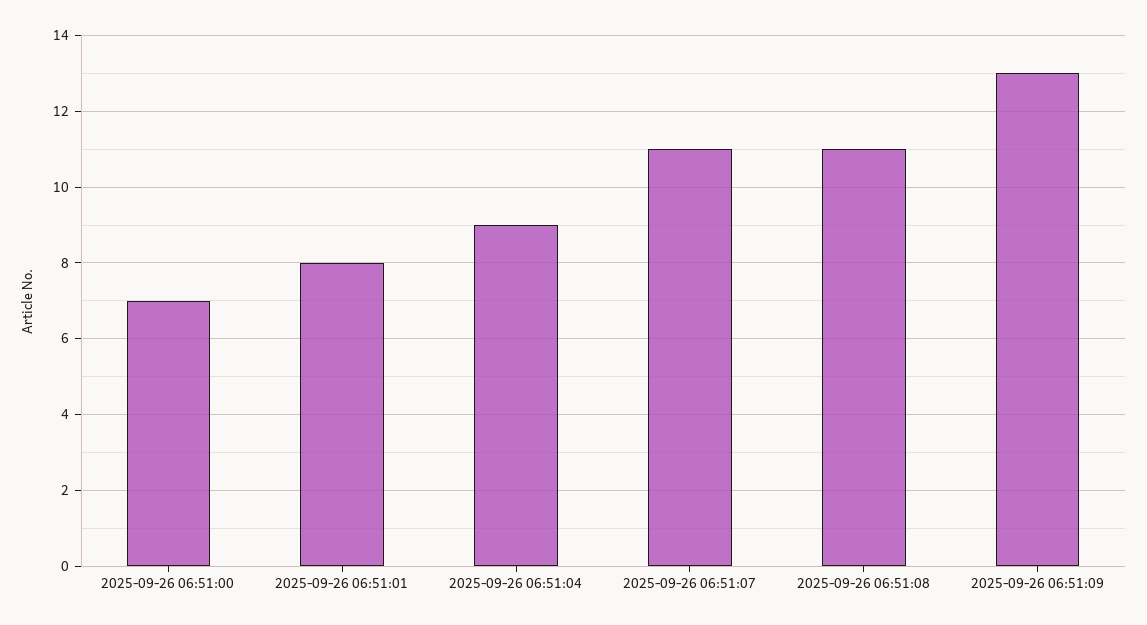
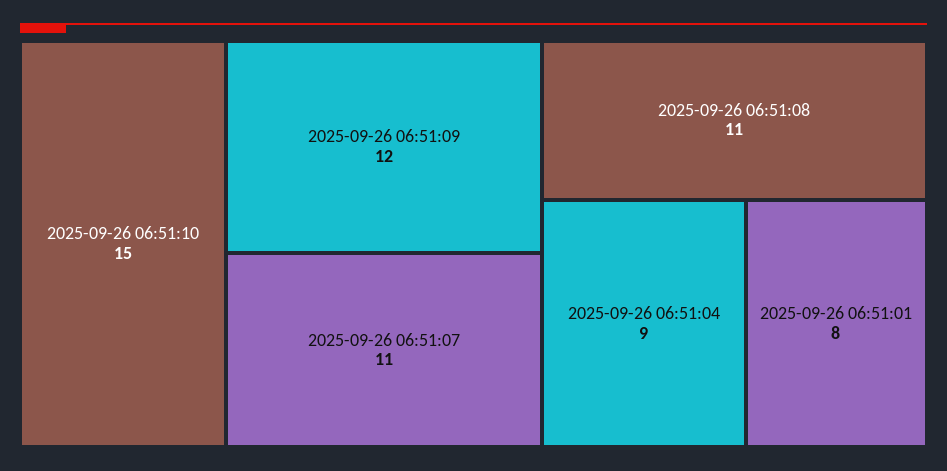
2025-09-26 06:51:00: 7 -> none
2025-09-26 06:51:09: 13 -> 12
2025-09-26 06:51:10: none -> 15

